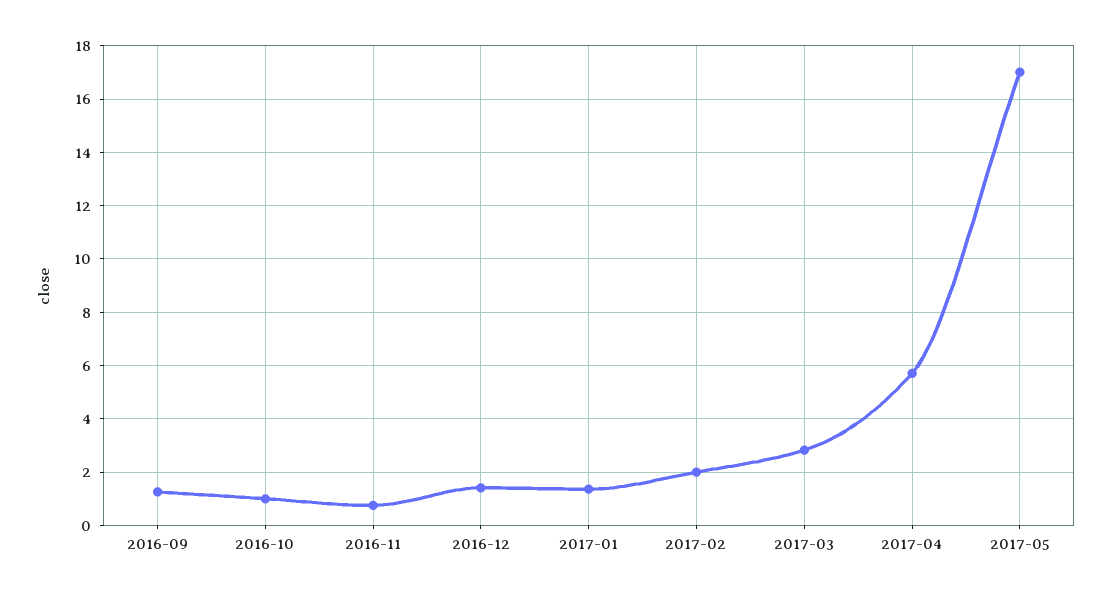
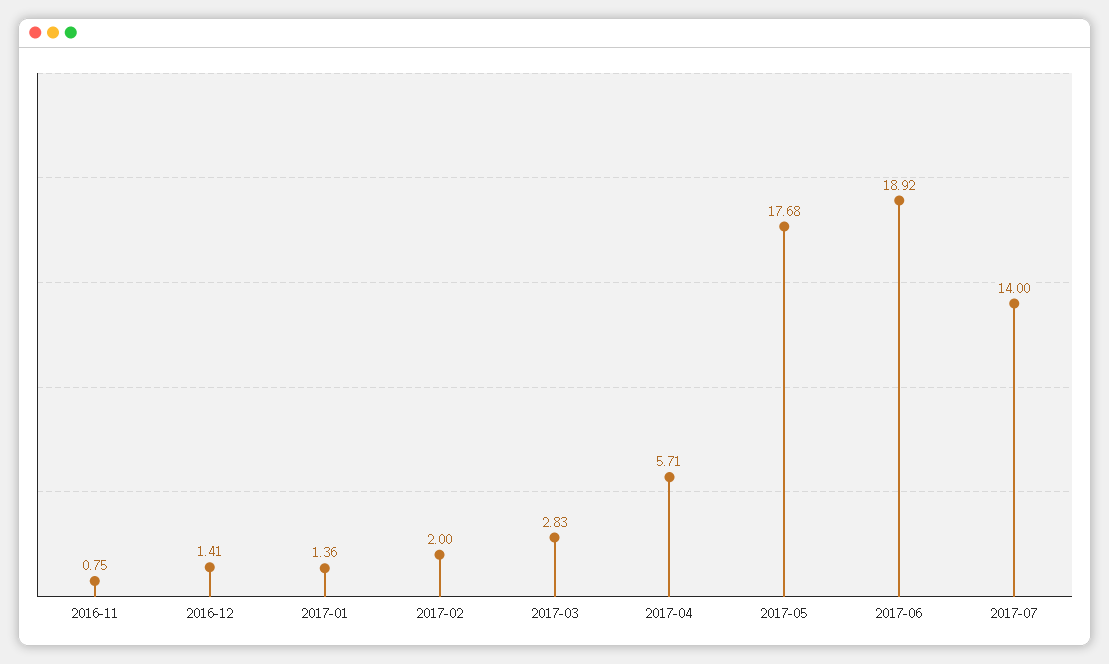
2016-09: 1.25 -> none
2016-10: 1 -> none
2017-05: 17 -> 17.68
2017-06: none -> 18.92
2017-07: none -> 14

